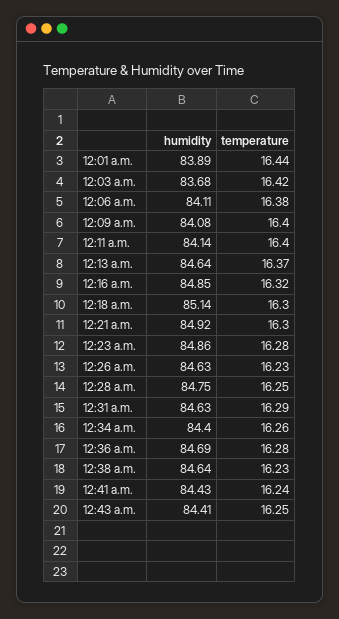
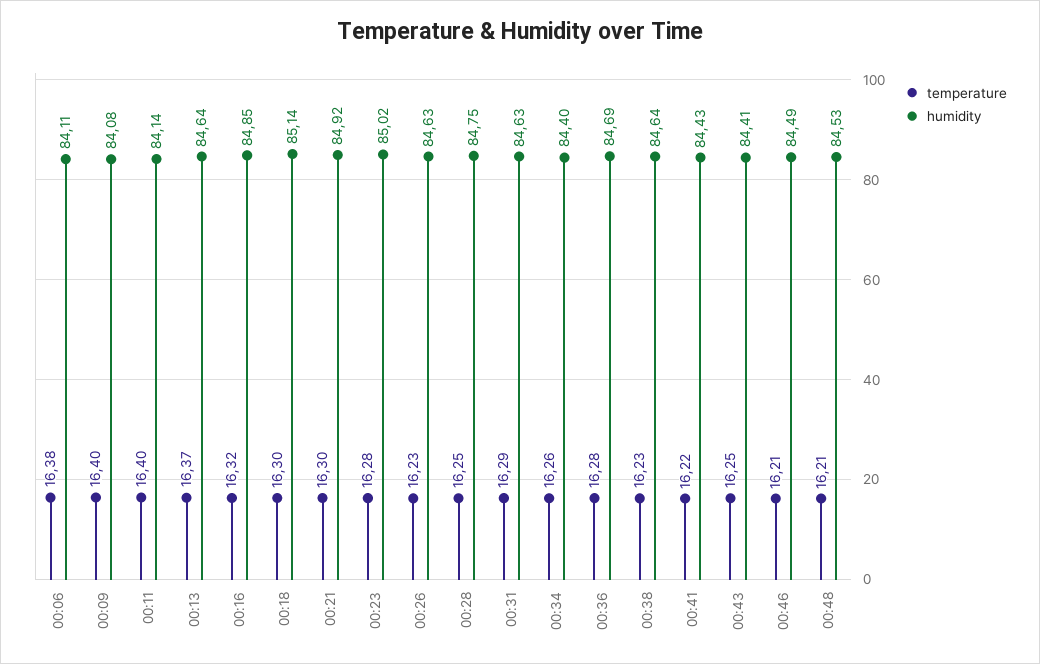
humidity, 12:01 a.m.: 83.89 -> none
temperature, 12:01 a.m.: 16.44 -> none
humidity, 12:03 a.m.: 83.68 -> none
temperature, 12:03 a.m.: 16.42 -> none
humidity, 12:23 a.m.: 84.86 -> 85.02
temperature, 12:41 a.m.: 16.24 -> 16.22
temperature, 00:46: none -> 16.21
humidity, 00:46: none -> 84.49
temperature, 00:48: none -> 16.21
humidity, 00:48: none -> 84.53

